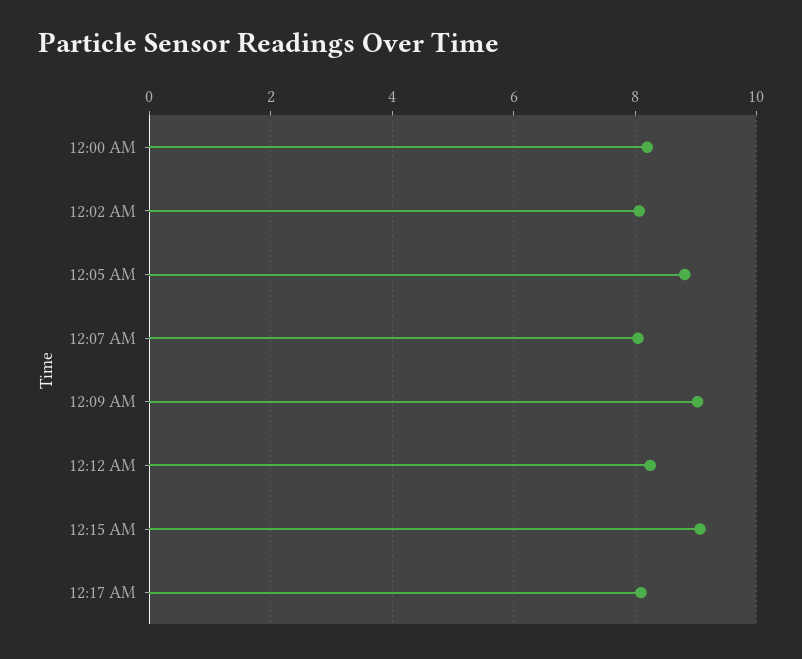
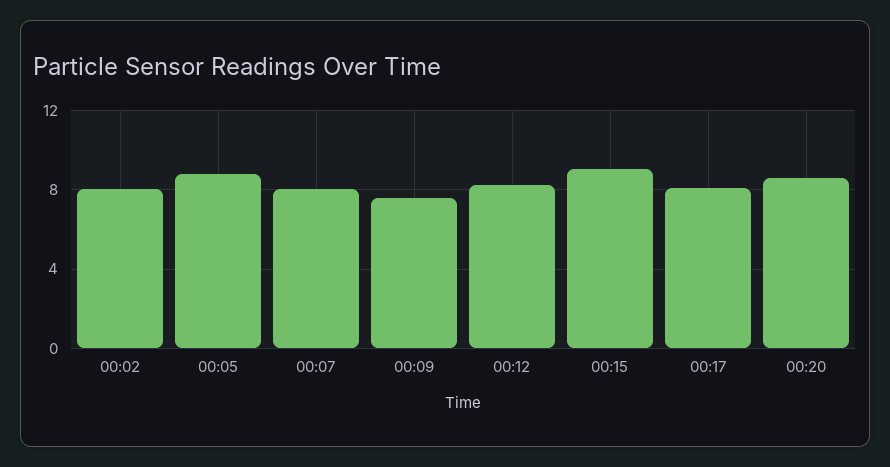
12:00 AM: 8.2 -> none
12:09 AM: 9 -> 7.5
00:20: none -> 8.5

